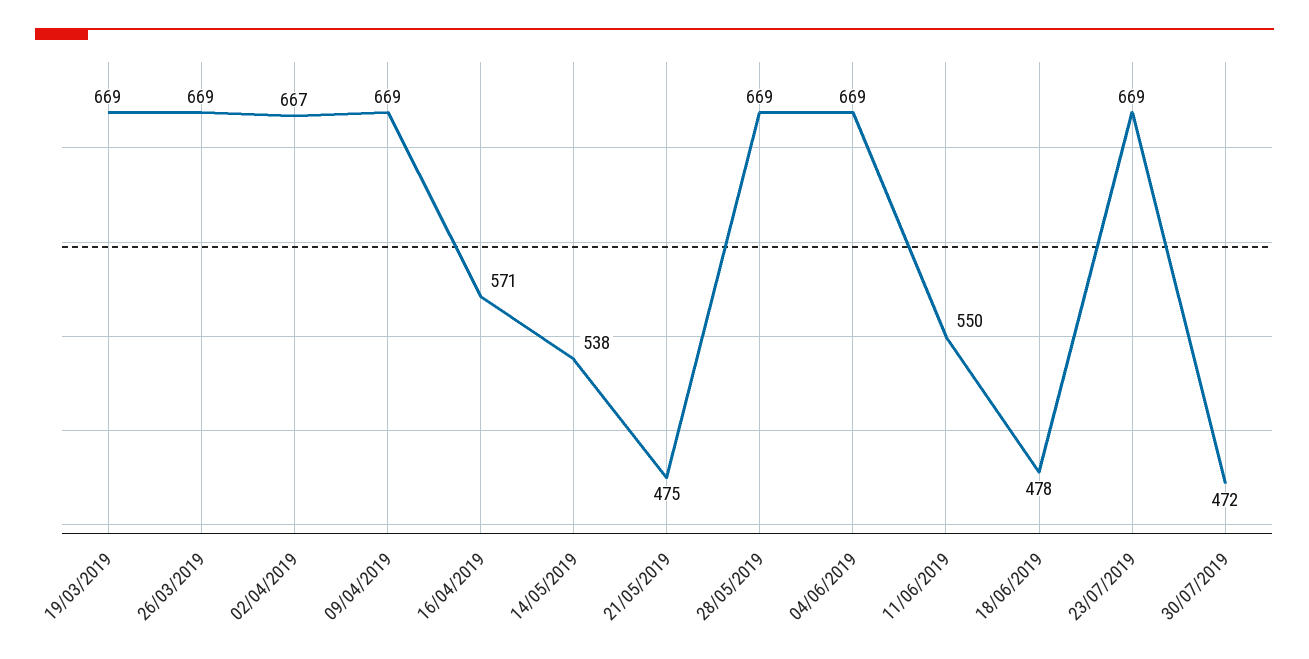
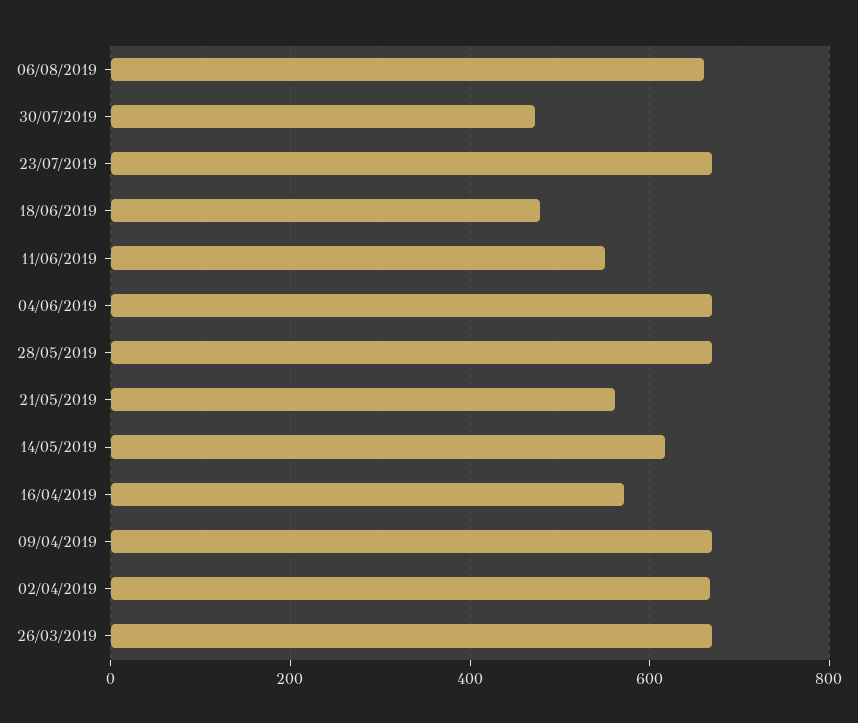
19/03/2019: 669 -> none
14/05/2019: 538 -> 620
21/05/2019: 475 -> 560
06/08/2019: none -> 660

